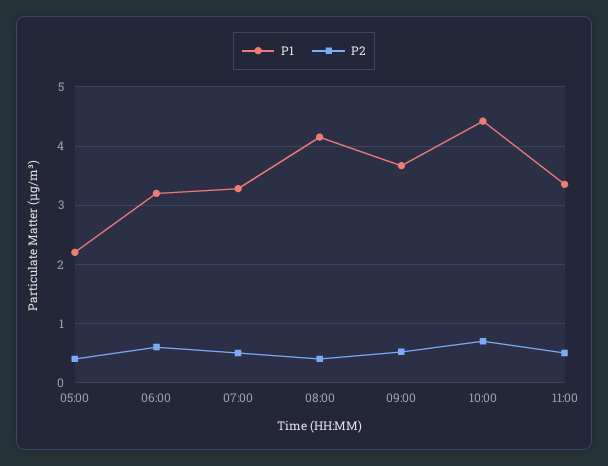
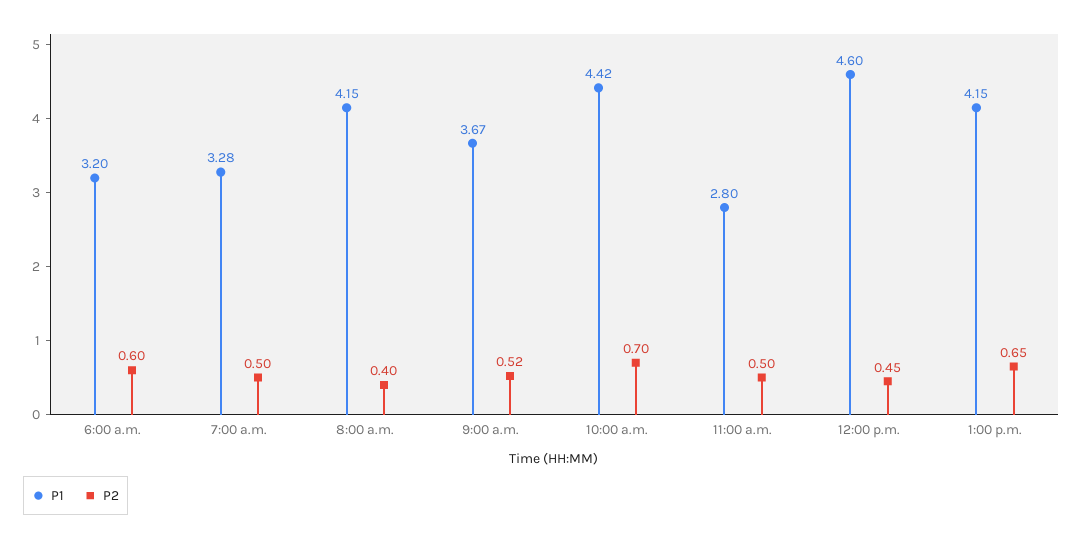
P1, 05:00: 2.2 -> none
P2, 05:00: 0.4 -> none
P1, 11:00: 3.4 -> 2.8
P1, 12:00 p.m.: none -> 4.6
P2, 12:00 p.m.: none -> 0.45
P1, 1:00 p.m.: none -> 4.15
P2, 1:00 p.m.: none -> 0.65

